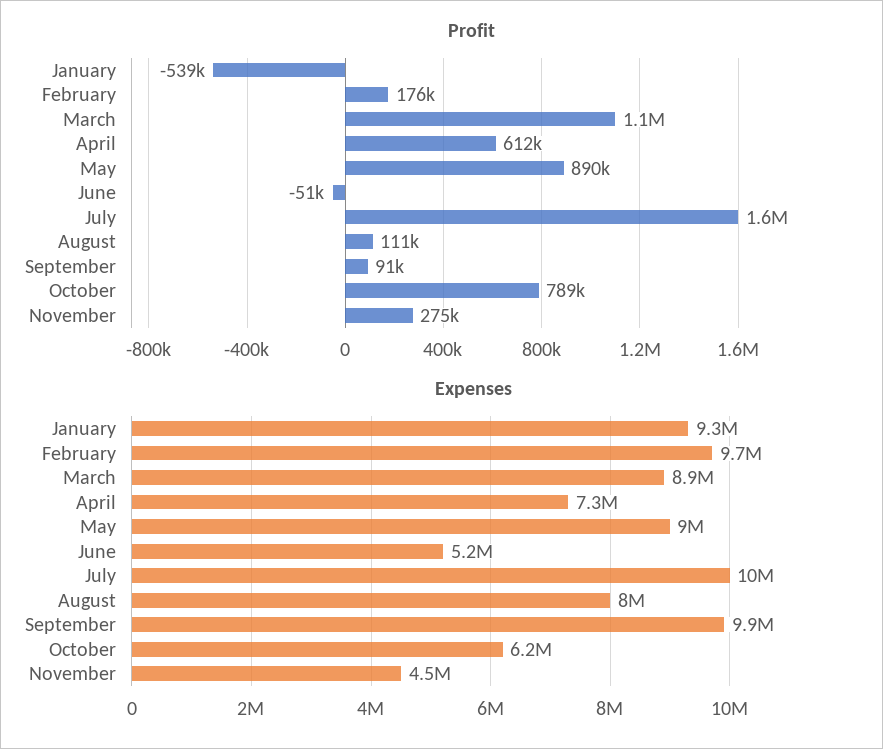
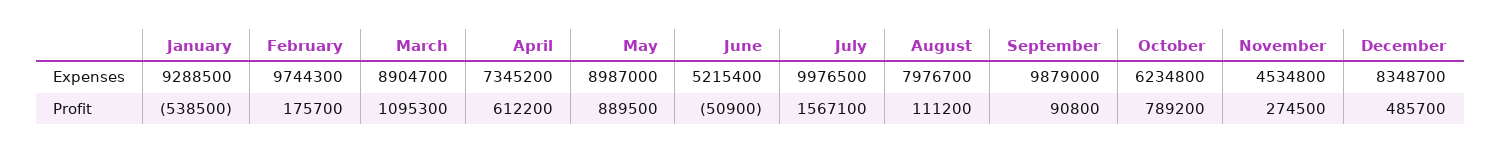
Expenses, December: none -> 8348700
Profit, December: none -> 485700

